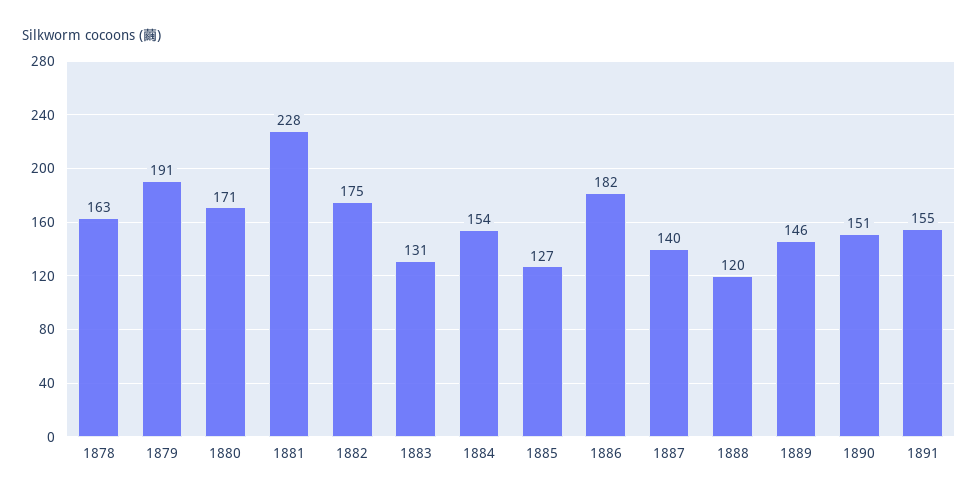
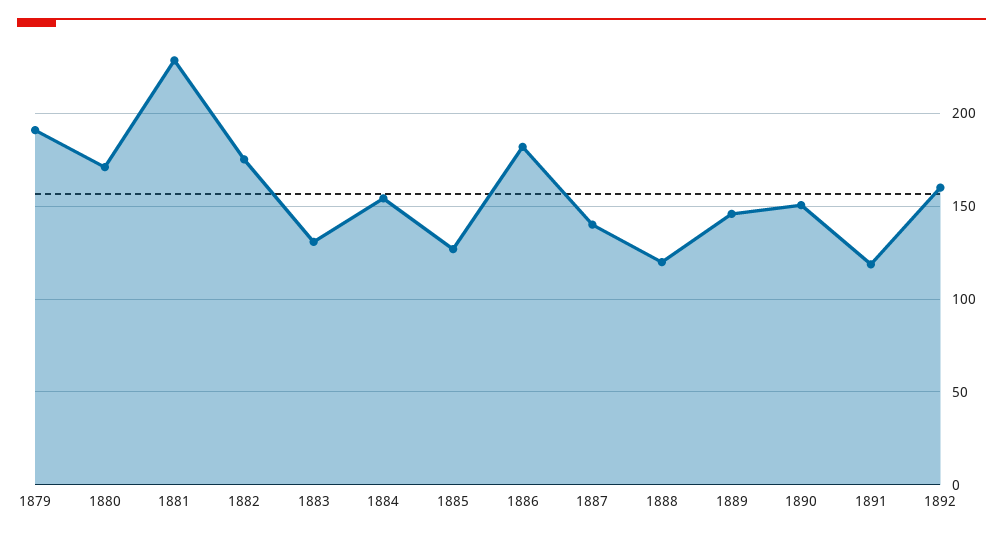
1878: 163 -> none
1891: 155 -> 120
1892: none -> 160

